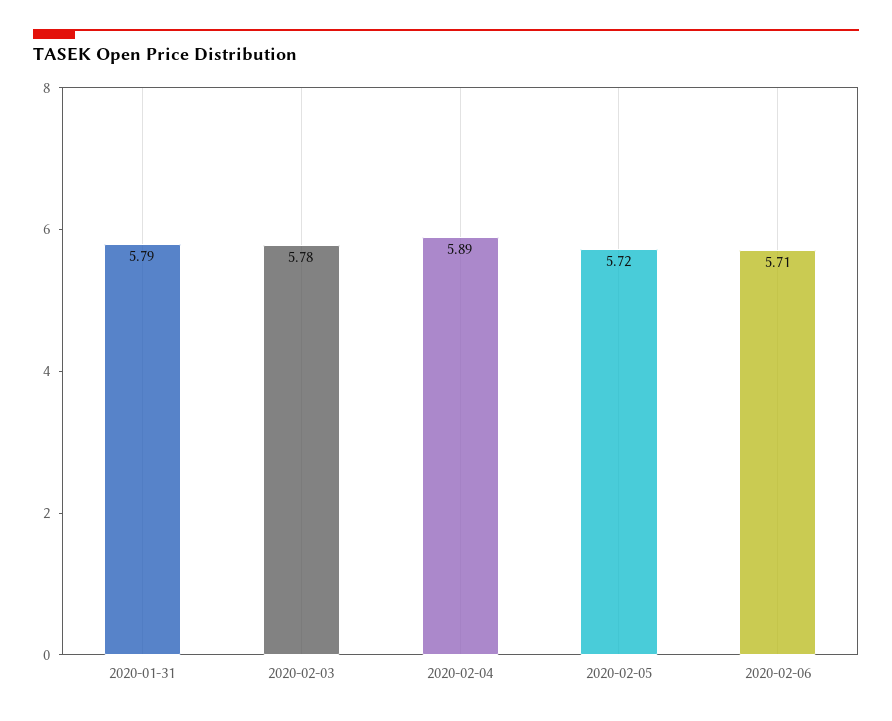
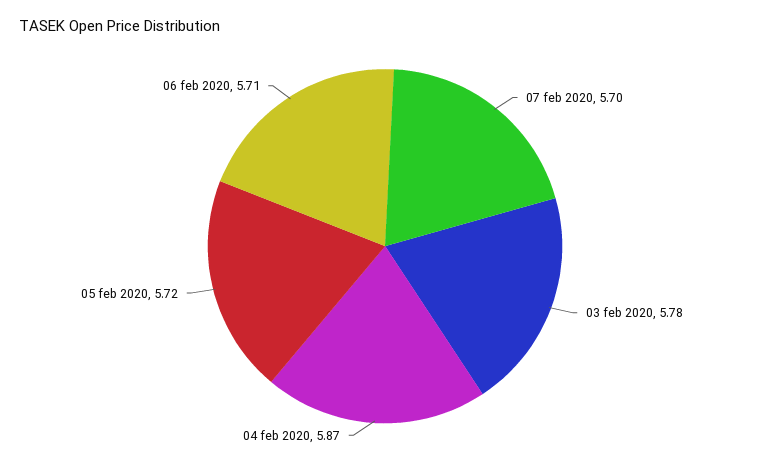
2020-01-31: 5.79 -> none
2020-02-04: 5.89 -> 5.87
07 feb 2020: none -> 5.7

